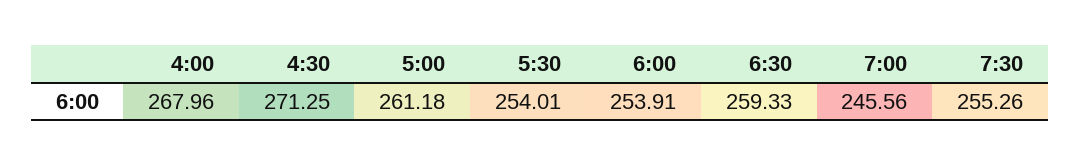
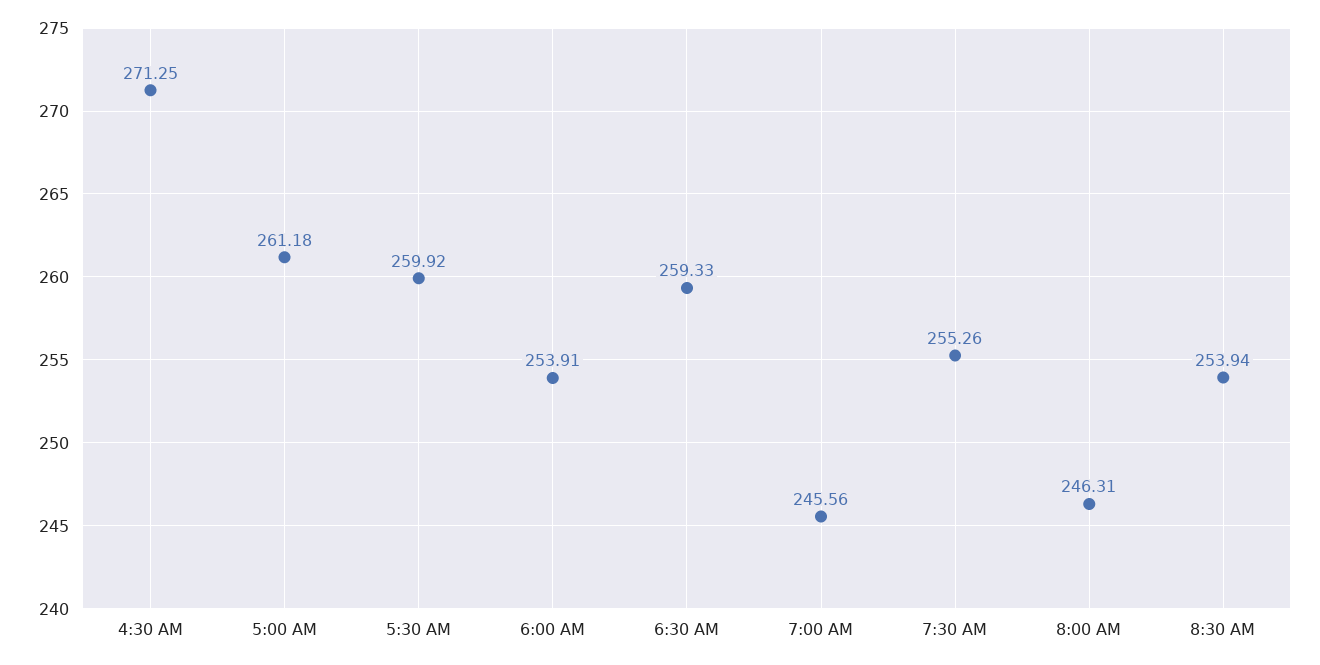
4:00: 267.96 -> none
5:30: 254.01 -> 259.92
8:00 AM: none -> 246.31
8:30 AM: none -> 253.94

